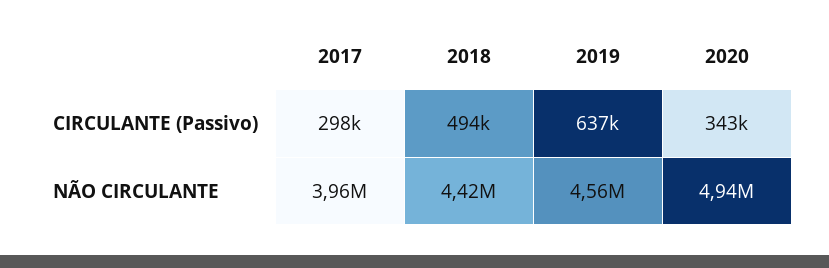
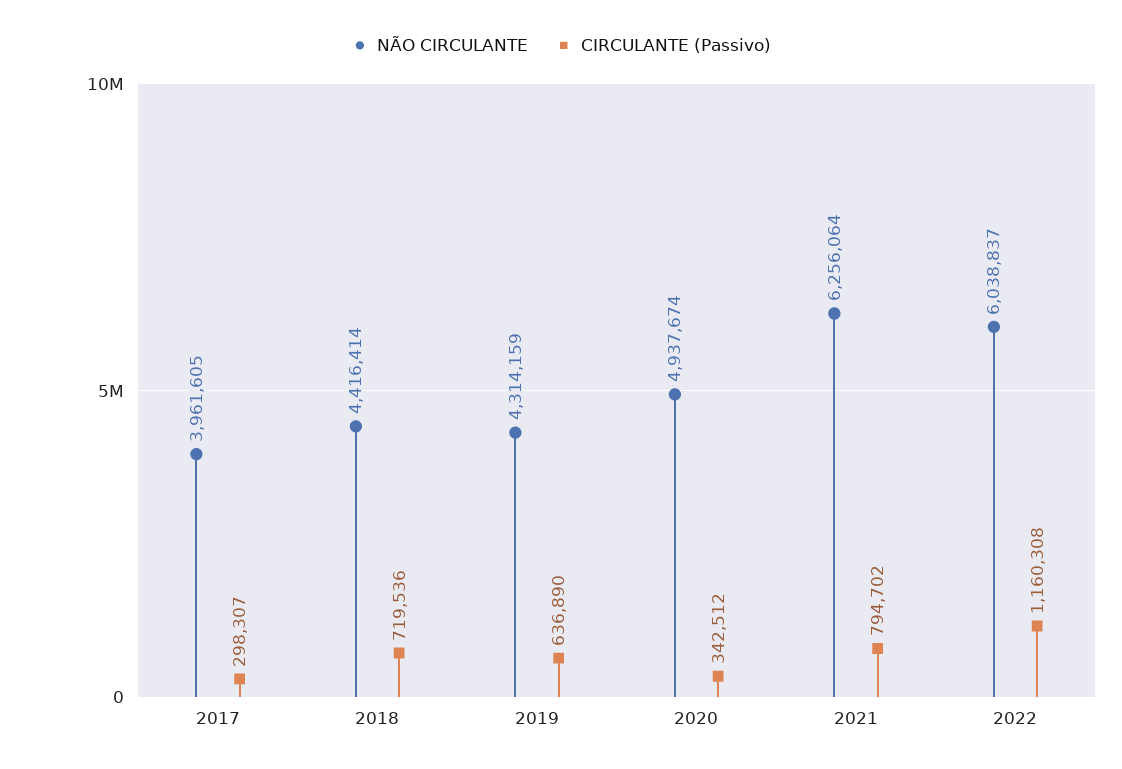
CIRCULANTE (Passivo), 2018: 494000 -> 719536
NÃO CIRCULANTE, 2019: 4560000 -> 4314159
NÃO CIRCULANTE, 2021: none -> 6256064
CIRCULANTE (Passivo), 2021: none -> 794702
NÃO CIRCULANTE, 2022: none -> 6038837
CIRCULANTE (Passivo), 2022: none -> 1160308

